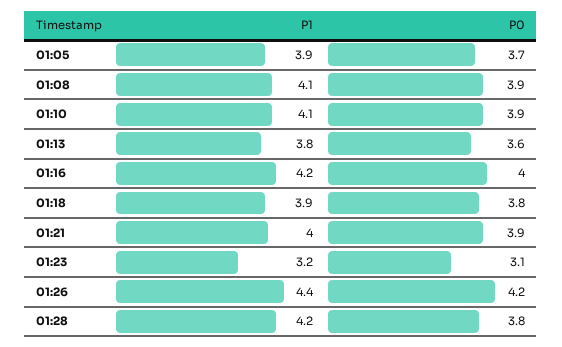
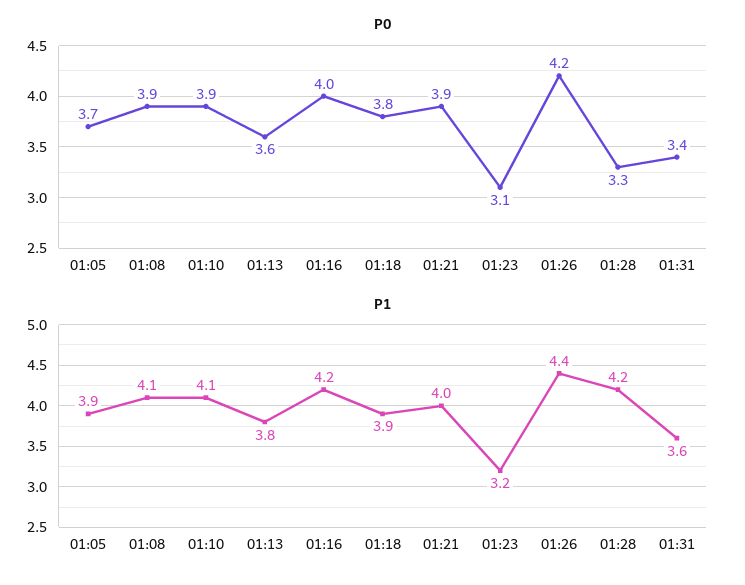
P0, 01:28: 3.8 -> 3.3
P0, 01:31: none -> 3.4
P1, 01:31: none -> 3.6

